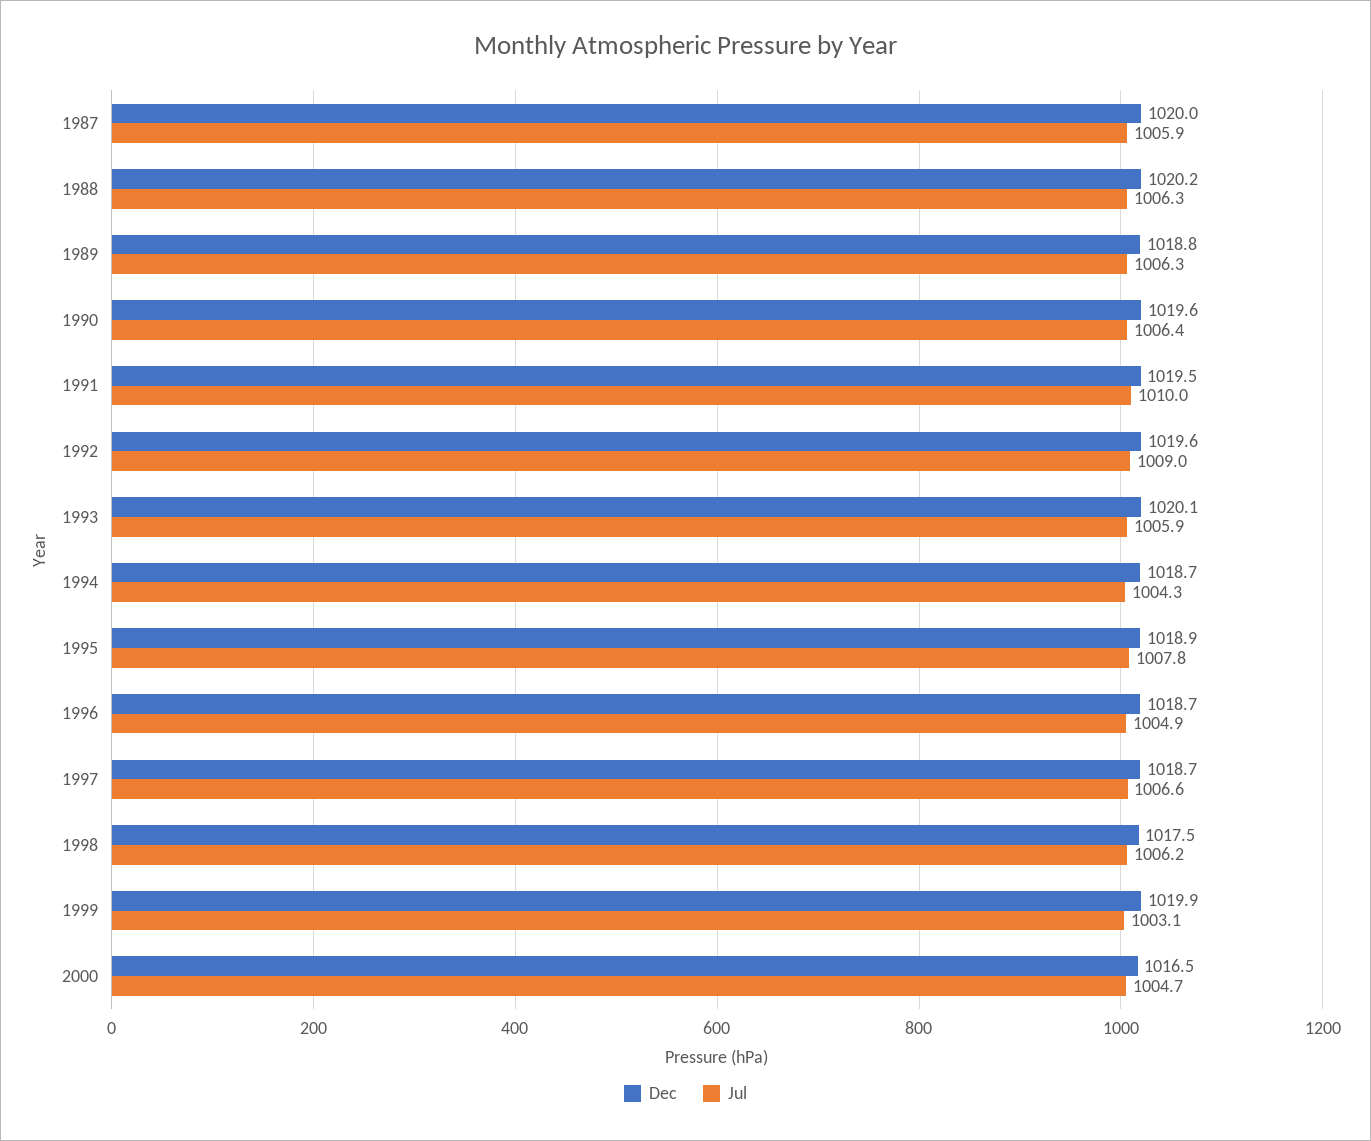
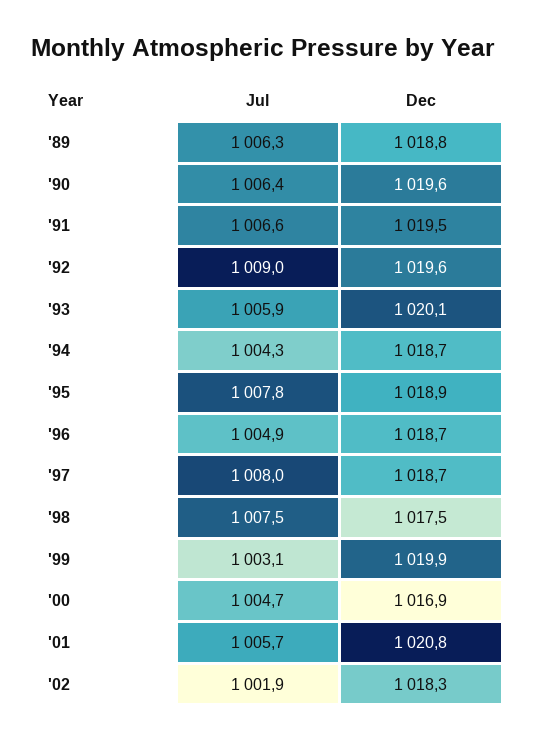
Dec, 1987: 1020 -> none
Jul, 1987: 1005.9 -> none
Dec, 1988: 1020.2 -> none
Jul, 1988: 1006.3 -> none
Jul, 1991: 1010 -> 1006.6
Jul, 1997: 1006.6 -> 1008
Jul, 1998: 1006.2 -> 1007.5
Dec, 2000: 1016.5 -> 1016.9
Jul, '01: none -> 1005.7
Dec, '01: none -> 1020.8
Jul, '02: none -> 1001.9
Dec, '02: none -> 1018.3

